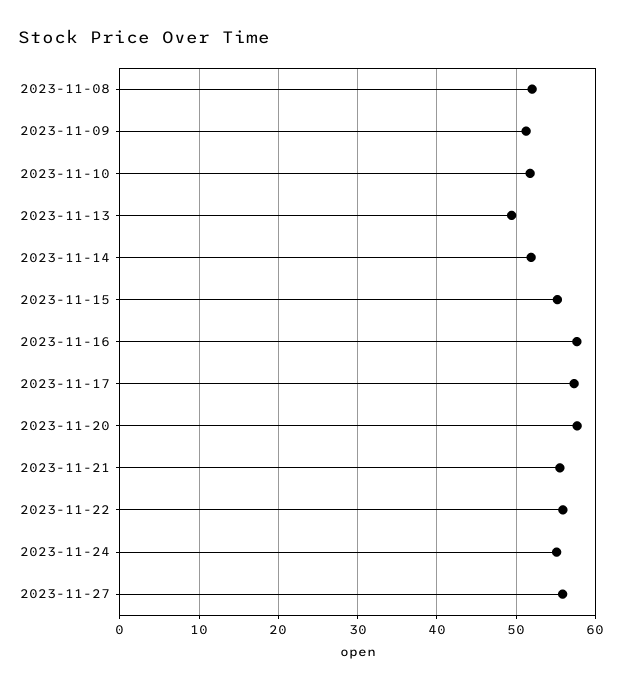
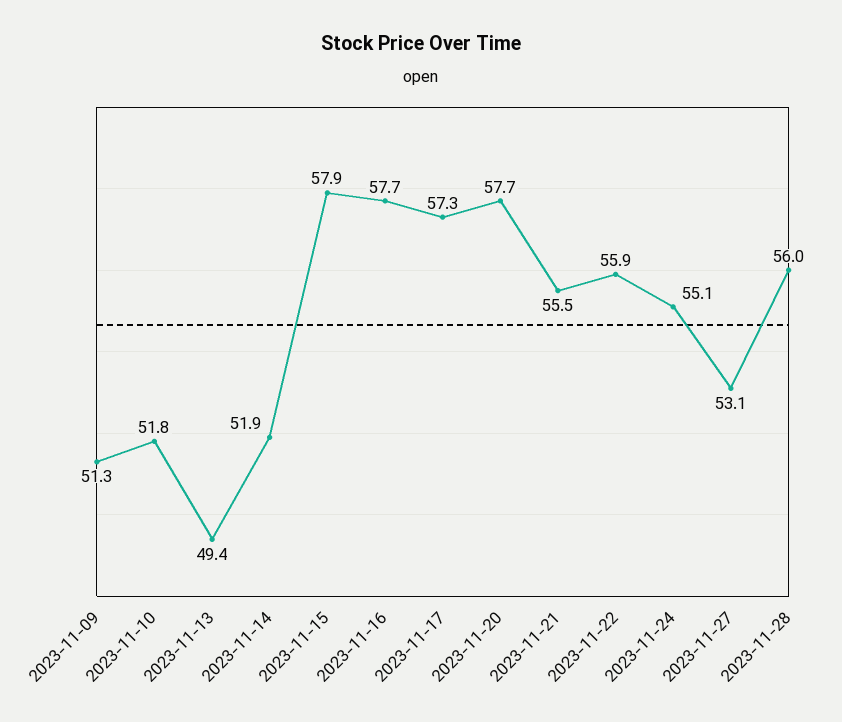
2023-11-08: 52 -> none
2023-11-15: 55 -> 57.9
2023-11-27: 56 -> 53.1
2023-11-28: none -> 56

